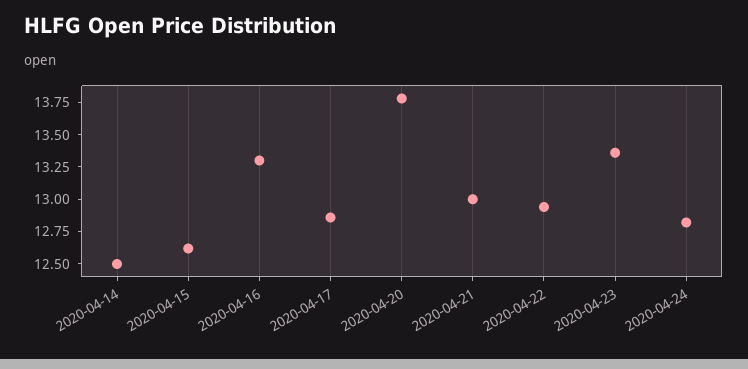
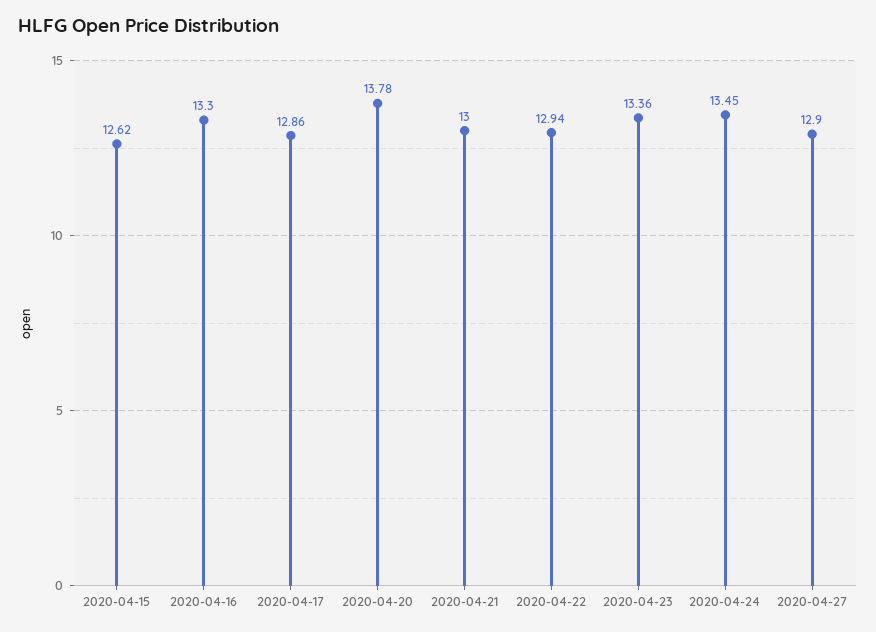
2020-04-14: 12.5 -> none
2020-04-24: 12.75 -> 13.45
2020-04-27: none -> 12.9

